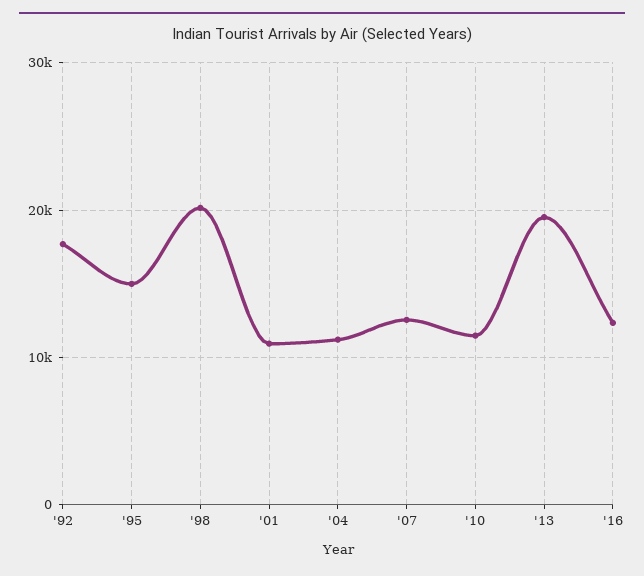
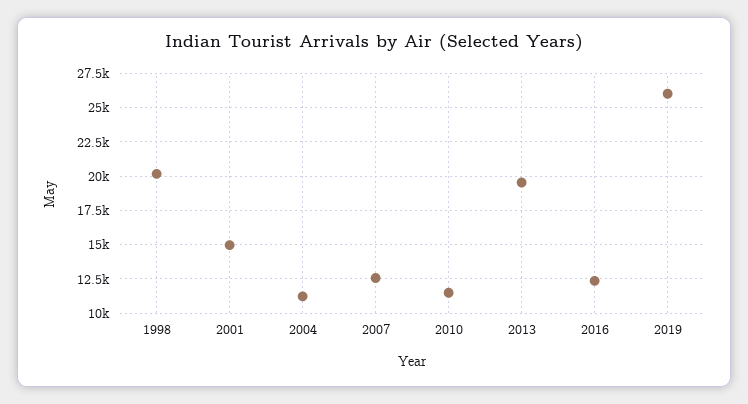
'92: 18000 -> none
'95: 15000 -> none
'01: 11000 -> 15000
2019: none -> 26000

